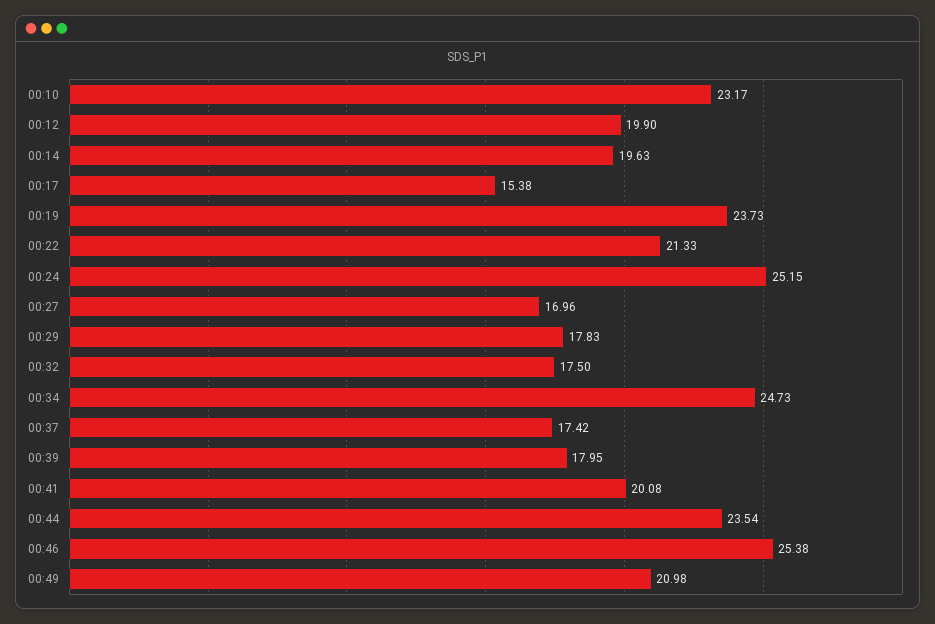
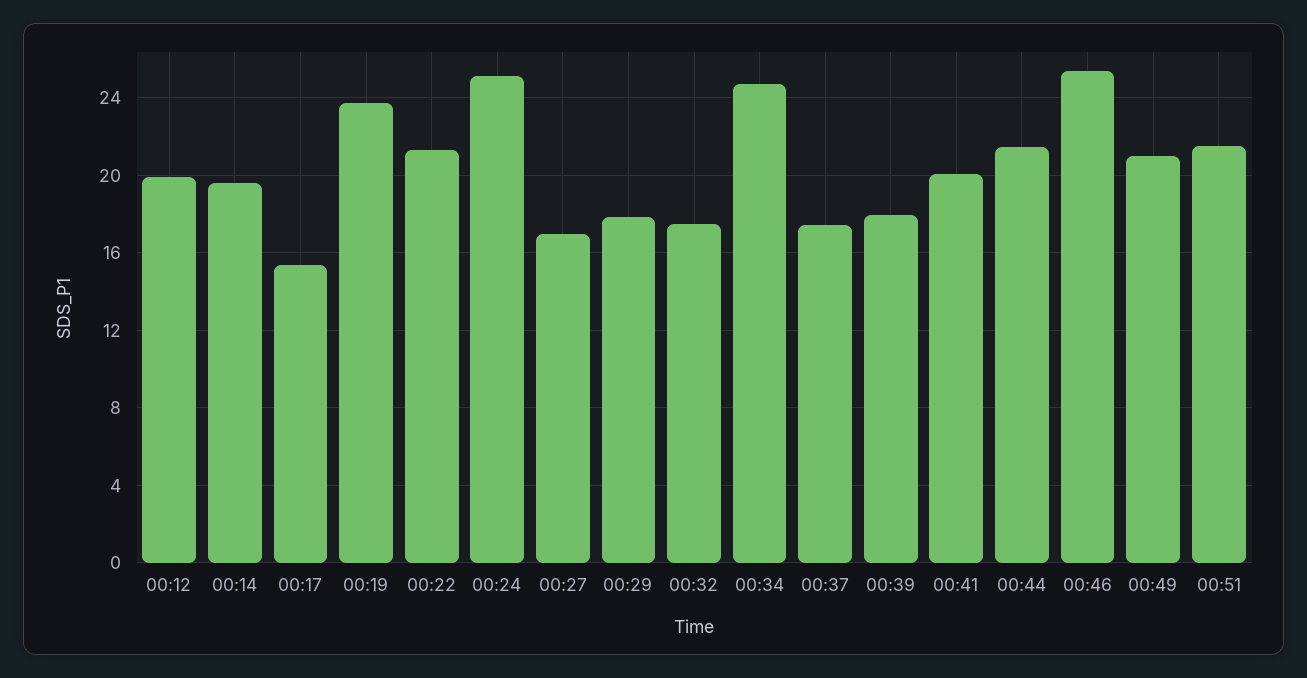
00:10: 23.17 -> none
00:44: 23.54 -> 21.5
00:51: none -> 21.5

